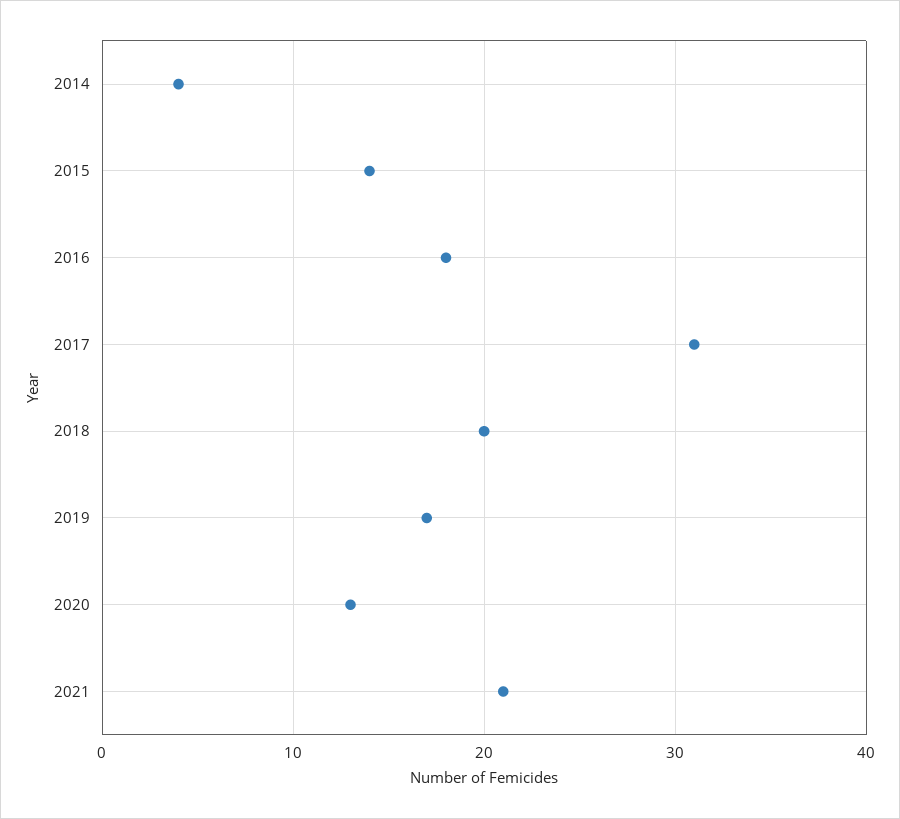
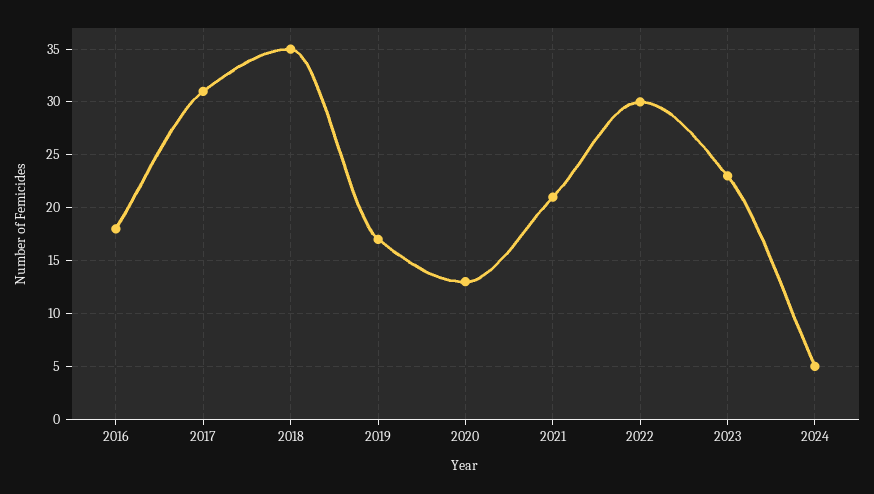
2014: 4 -> none
2015: 14 -> none
2018: 20 -> 35
2022: none -> 30
2023: none -> 23
2024: none -> 5

